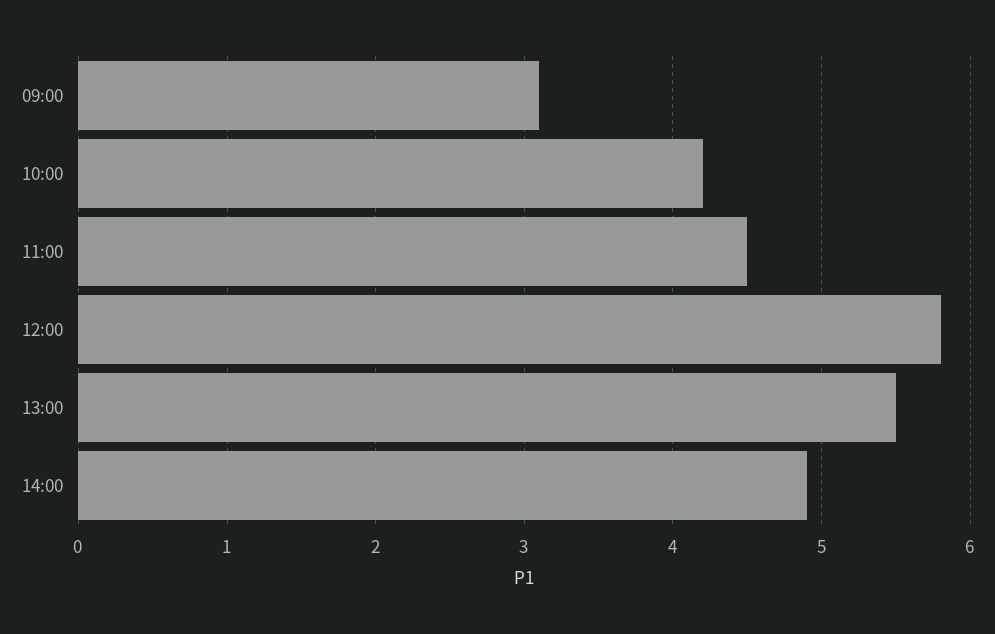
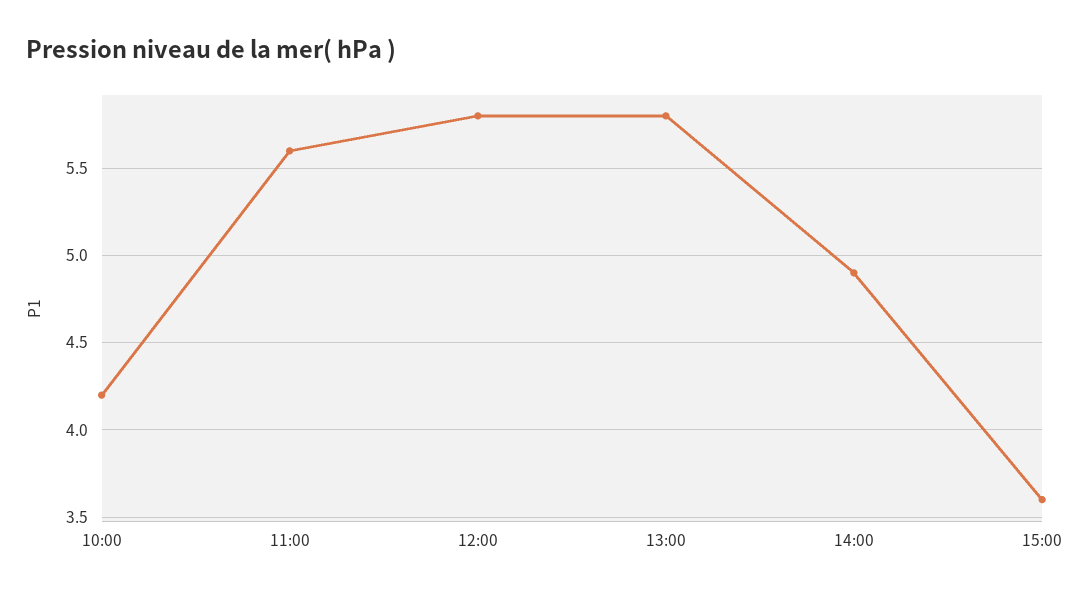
09:00: 3.1 -> none
11:00: 4.5 -> 5.6
13:00: 5.5 -> 5.8
15:00: none -> 3.6

